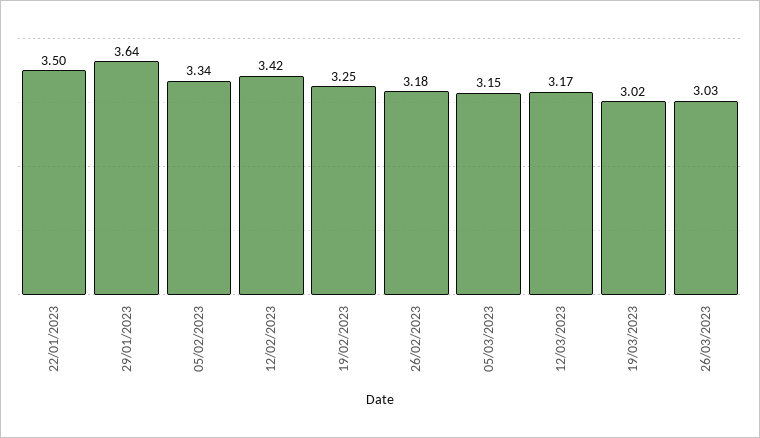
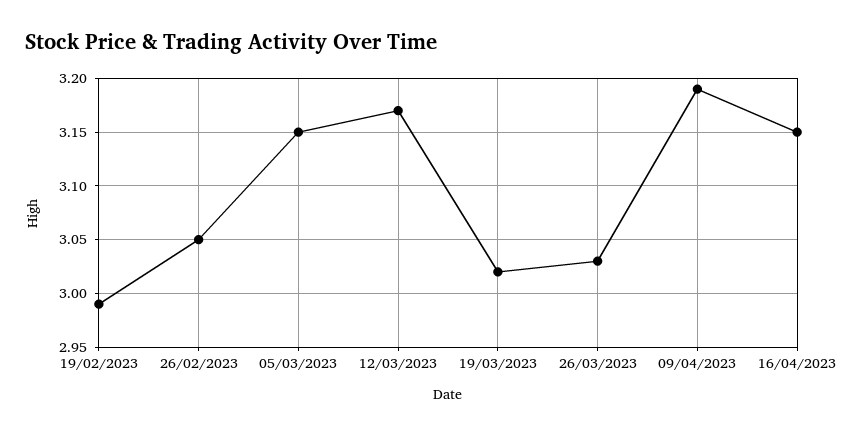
22/01/2023: 3.5 -> none
29/01/2023: 3.64 -> none
05/02/2023: 3.34 -> none
12/02/2023: 3.42 -> none
19/02/2023: 3.25 -> 2.99
26/02/2023: 3.18 -> 3.05
09/04/2023: none -> 3.19
16/04/2023: none -> 3.15

